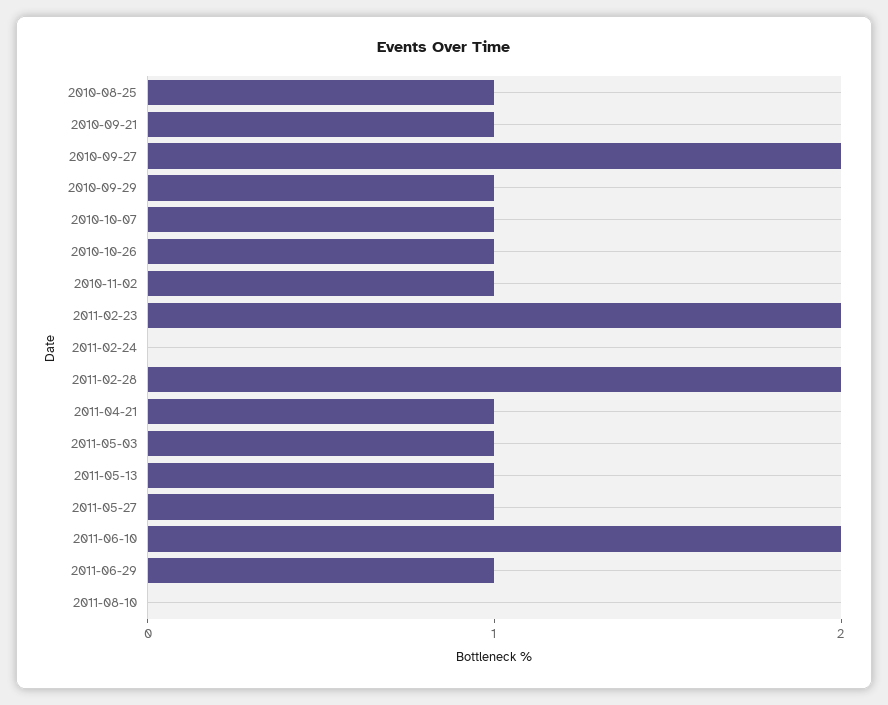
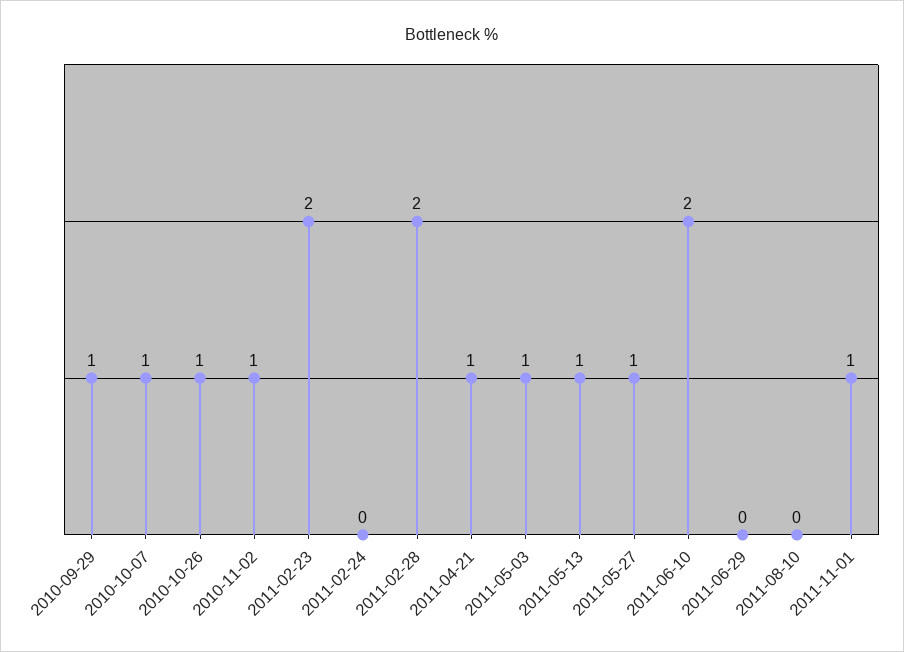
2010-08-25: 1 -> none
2010-09-21: 1 -> none
2010-09-27: 2 -> none
2011-06-29: 1 -> 0
2011-11-01: none -> 1

